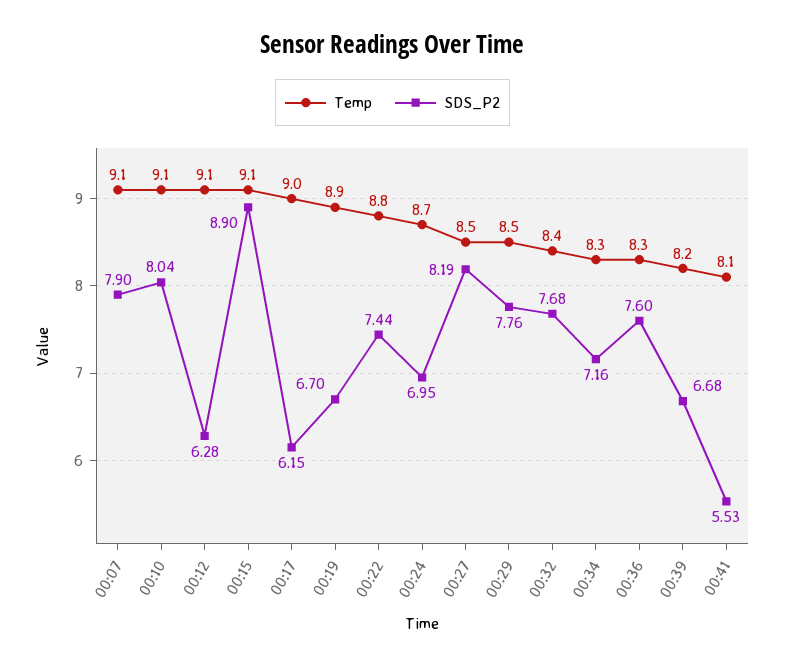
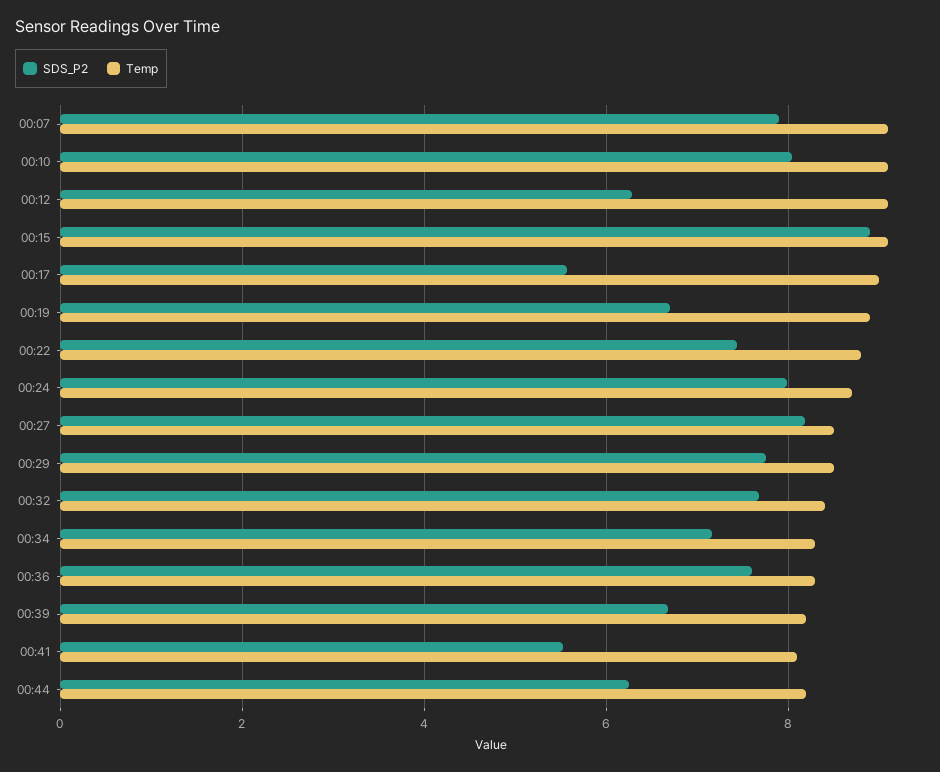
SDS_P2, 00:17: 6.15 -> 5.6
SDS_P2, 00:24: 6.95 -> 8
SDS_P2, 00:44: none -> 6.2
Temp, 00:44: none -> 8.2

